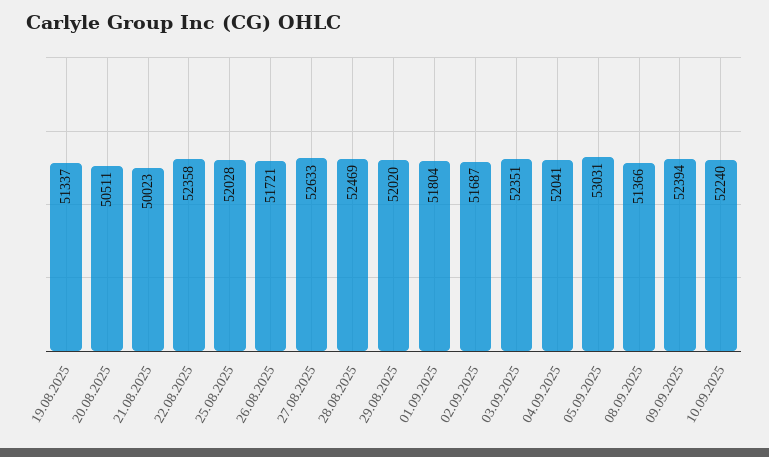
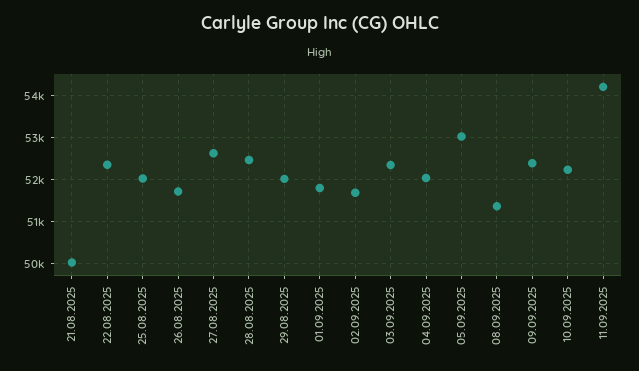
19.08.2025: 51337 -> none
20.08.2025: 50511 -> none
11.09.2025: none -> 54200

